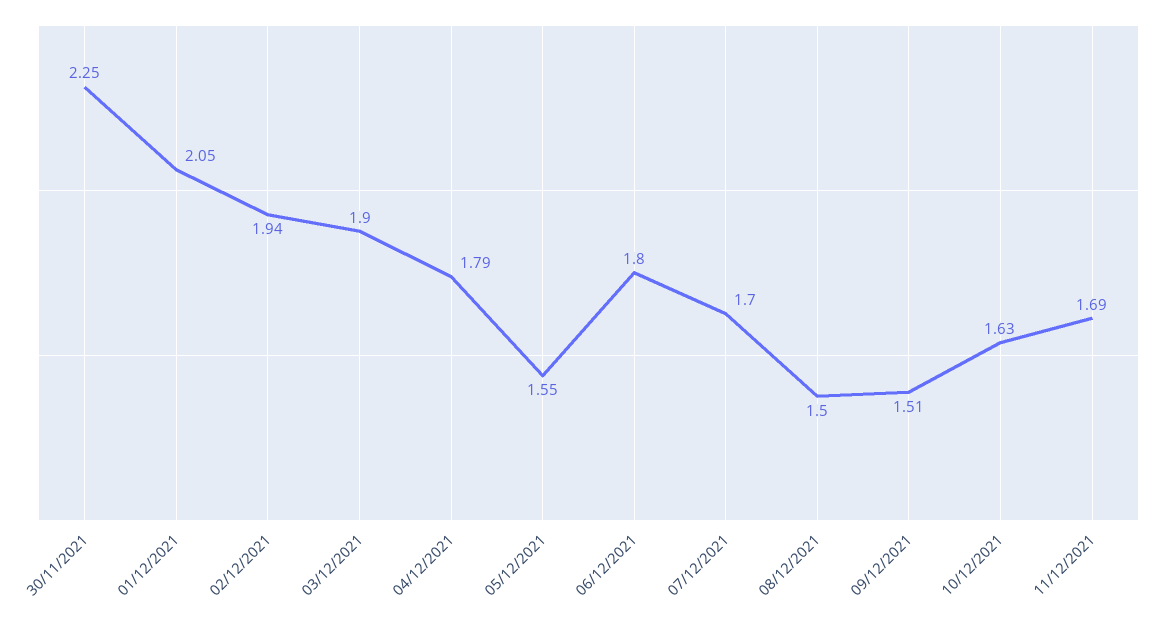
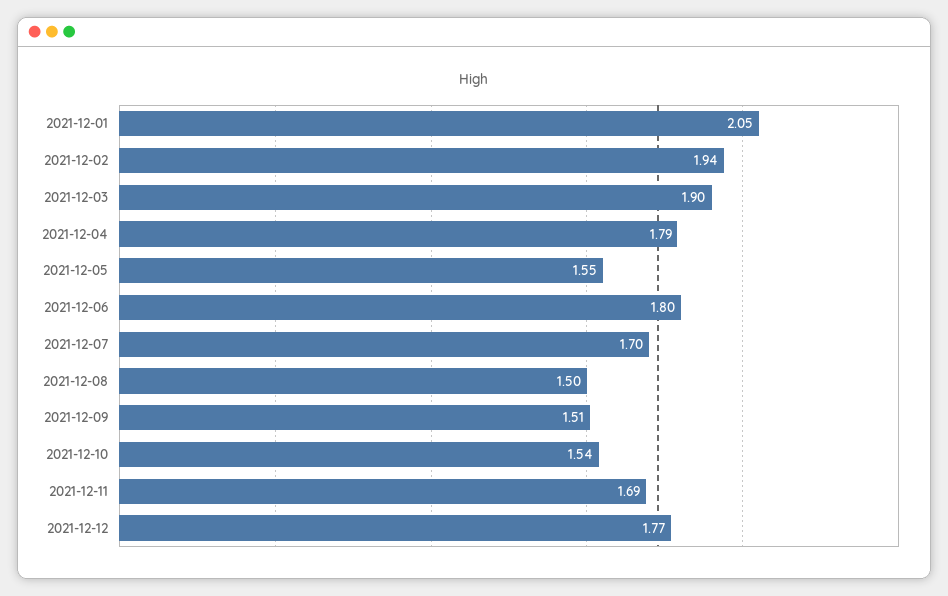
30/11/2021: 2.25 -> none
10/12/2021: 1.63 -> 1.54
2021-12-12: none -> 1.77

